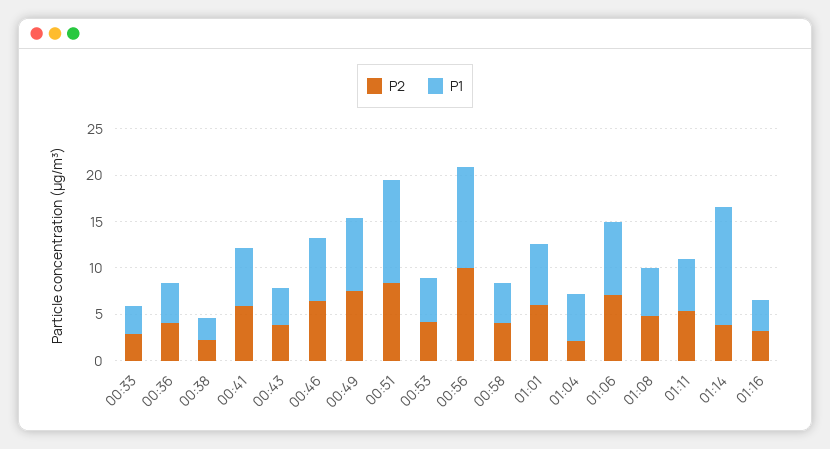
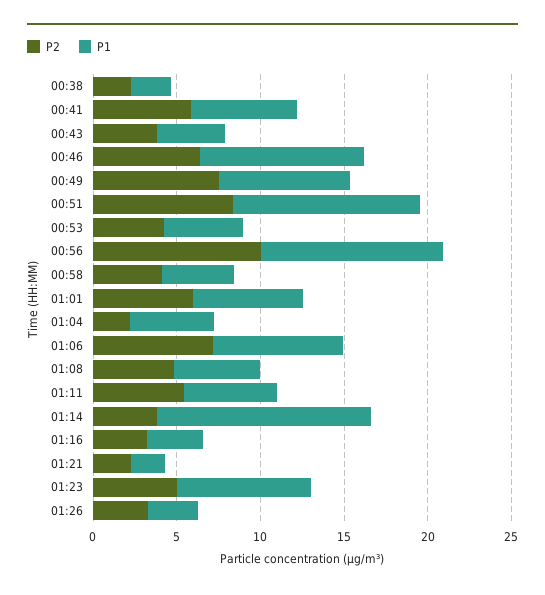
P2, 00:33: 3 -> none
P1, 00:33: 3 -> none
P2, 00:36: 4 -> none
P1, 00:36: 4 -> none
P1, 00:46: 7 -> 10
P2, 01:21: none -> 2
P1, 01:21: none -> 2
P2, 01:23: none -> 5
P1, 01:23: none -> 8
P2, 01:26: none -> 3
P1, 01:26: none -> 3

